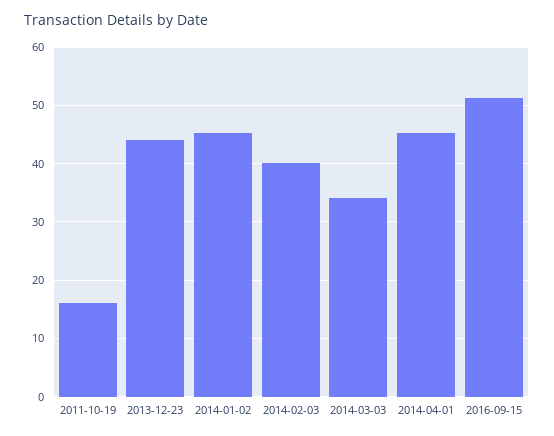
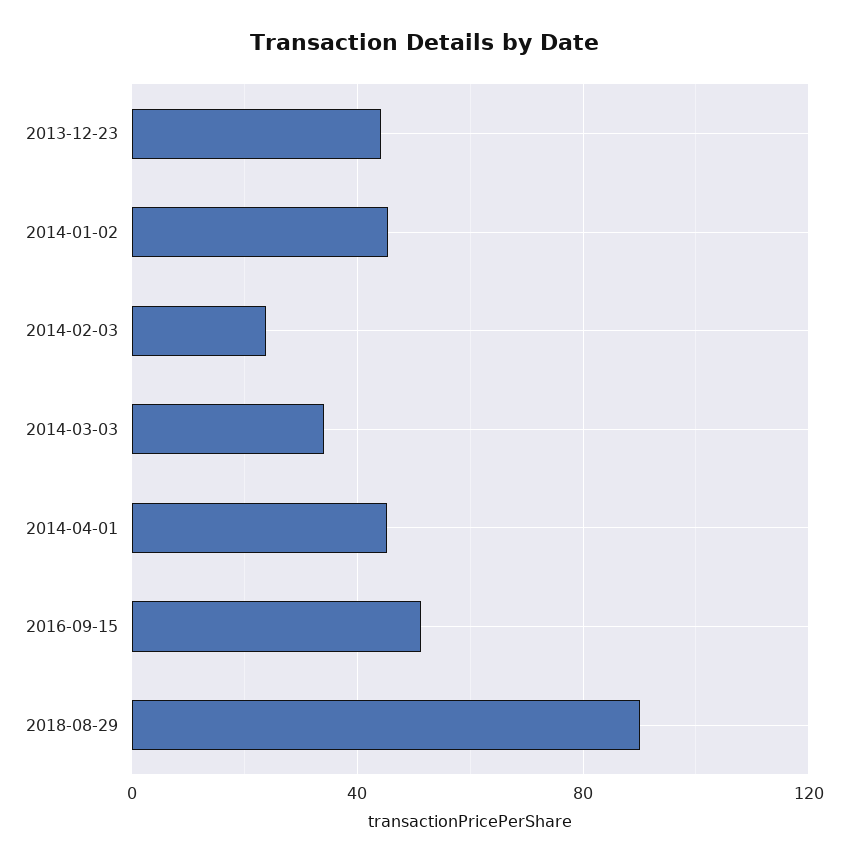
2011-10-19: 16 -> none
2014-02-03: 40 -> 25
2018-08-29: none -> 90

